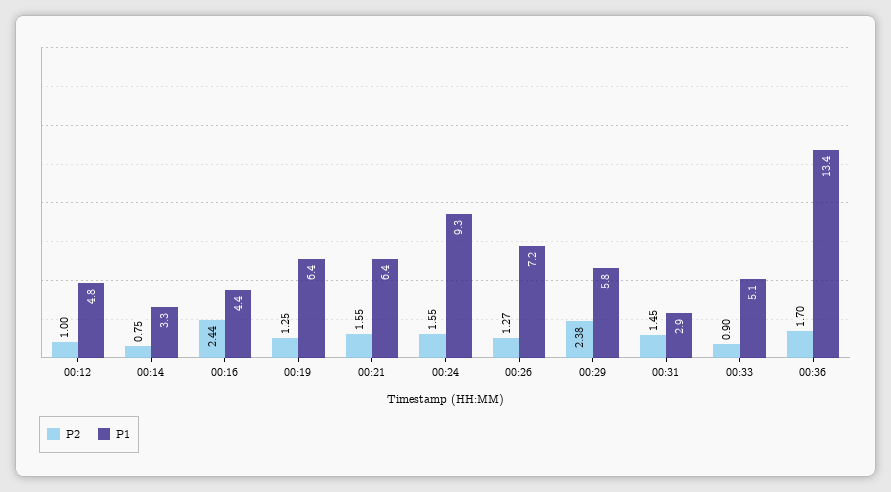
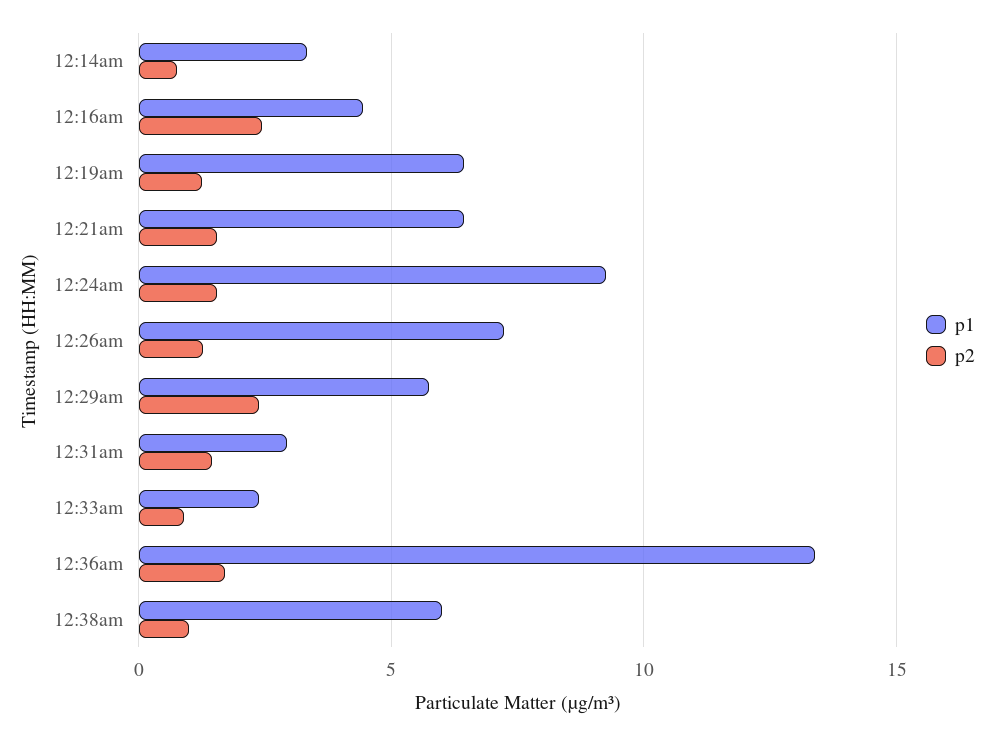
P2, 00:12: 1 -> none
P1, 00:12: 4.8 -> none
P1, 00:33: 5.1 -> 2.5
P1, 12:38am: none -> 6
P2, 12:38am: none -> 1

